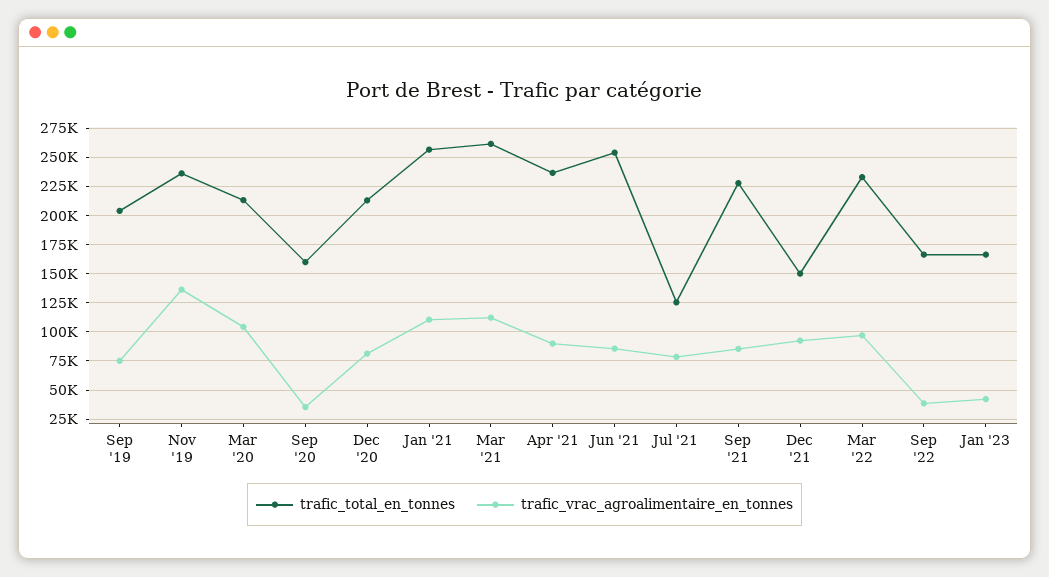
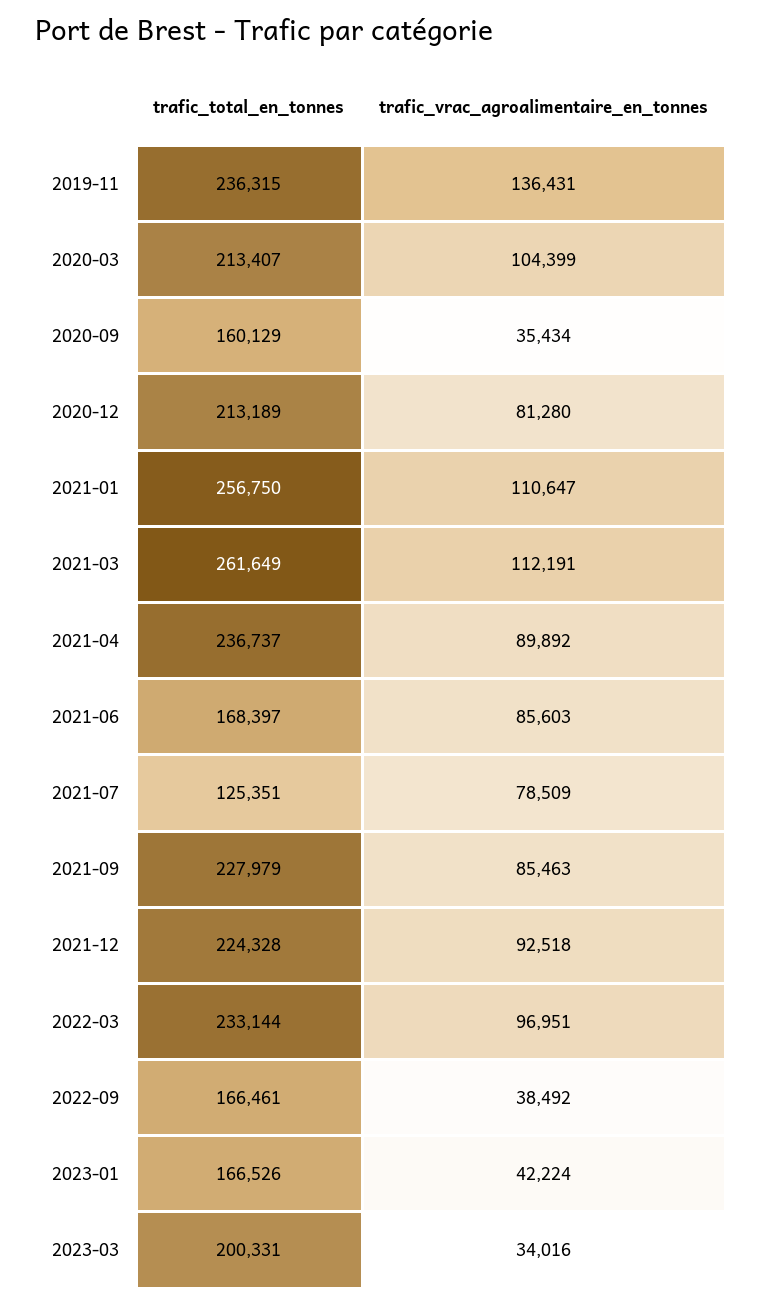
trafic_total_en_tonnes, Sep '19: 200000 -> none
trafic_vrac_agroalimentaire_en_tonnes, Sep '19: 75000 -> none
trafic_total_en_tonnes, Jun '21: 250000 -> 168397
trafic_total_en_tonnes, Dec '21: 150000 -> 224328
trafic_total_en_tonnes, 2023-03: none -> 200331
trafic_vrac_agroalimentaire_en_tonnes, 2023-03: none -> 34016

